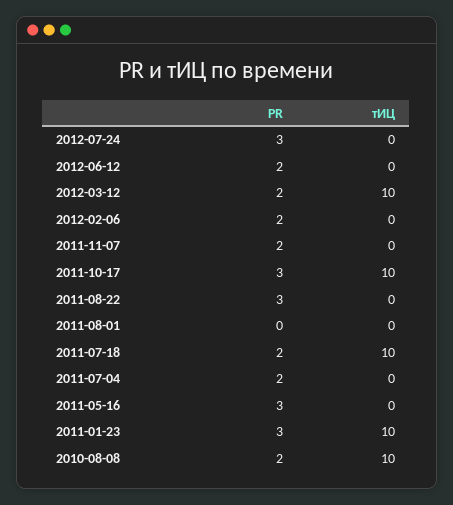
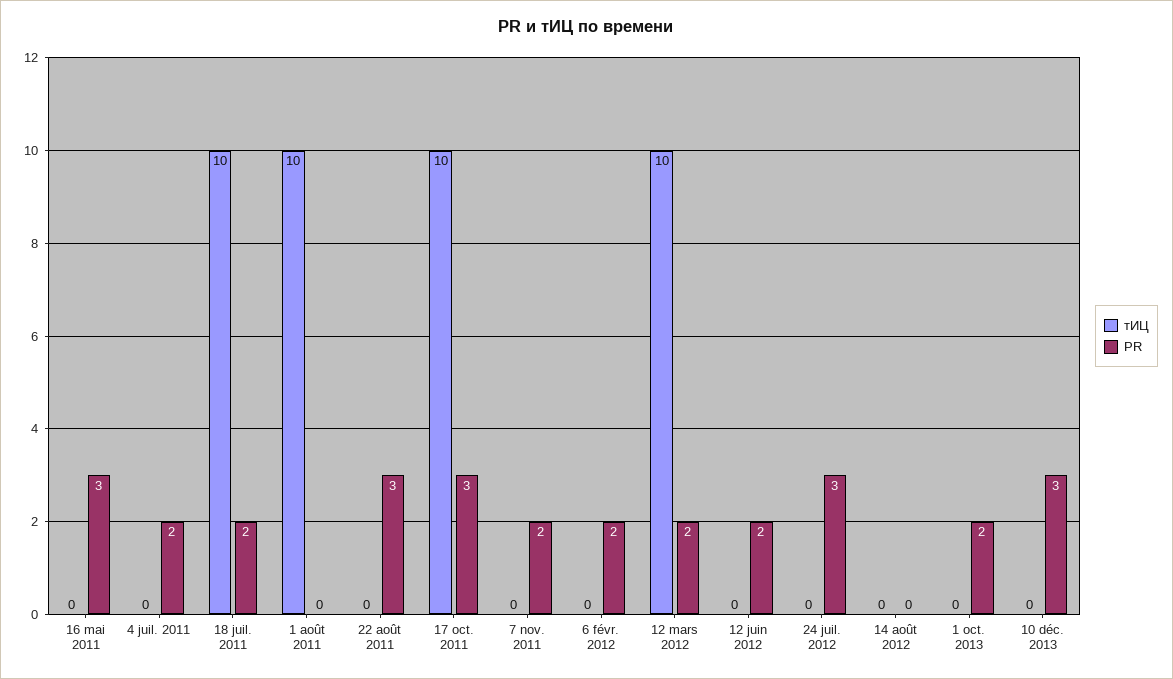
тИЦ, 2011-08-01: 0 -> 10
PR, 2011-01-23: 3 -> none
тИЦ, 2011-01-23: 10 -> none
PR, 2010-08-08: 2 -> none
тИЦ, 2010-08-08: 10 -> none
тИЦ, 14 août 2012: none -> 0
PR, 14 août 2012: none -> 0
тИЦ, 1 oct. 2013: none -> 0
PR, 1 oct. 2013: none -> 2
тИЦ, 10 déc. 2013: none -> 0
PR, 10 déc. 2013: none -> 3

